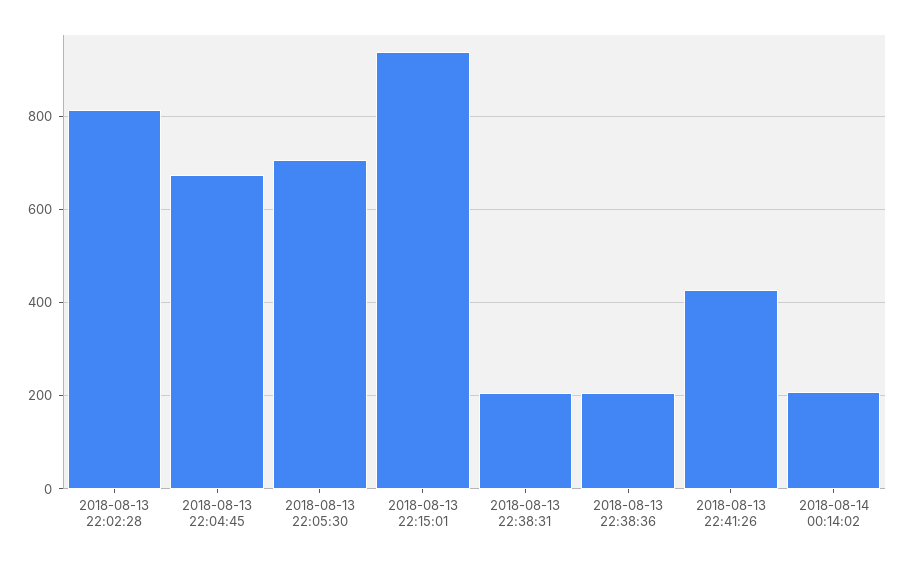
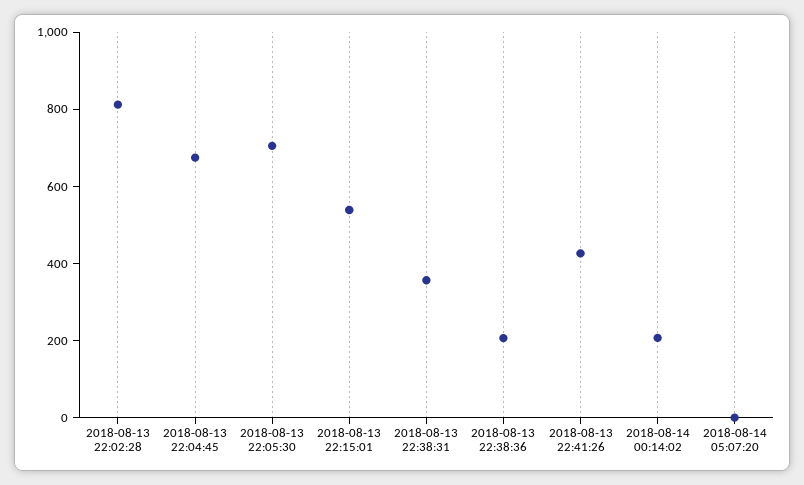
2018-08-13 22:15:01: 940 -> 550
2018-08-13 22:38:31: 200 -> 350
2018-08-14 05:07:20: none -> 0

